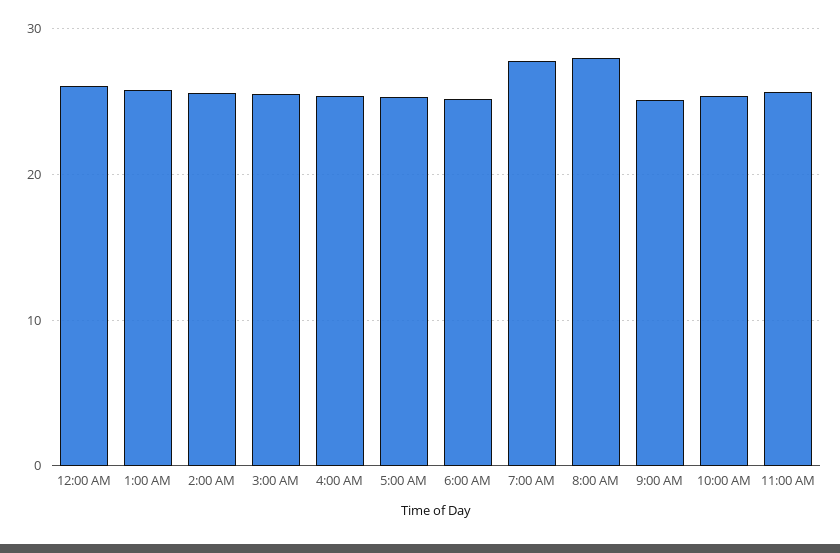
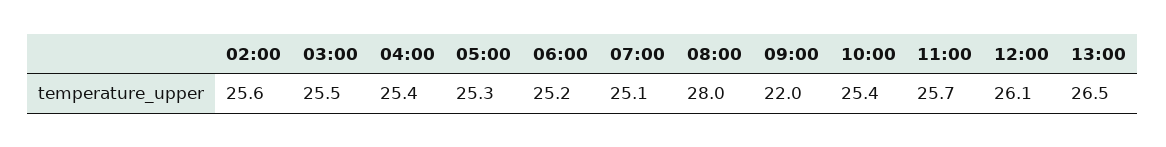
12:00 AM: 26 -> none
1:00 AM: 26 -> none
7:00 AM: 28 -> 25.1
9:00 AM: 25 -> 22
12:00: none -> 26.1
13:00: none -> 26.5

